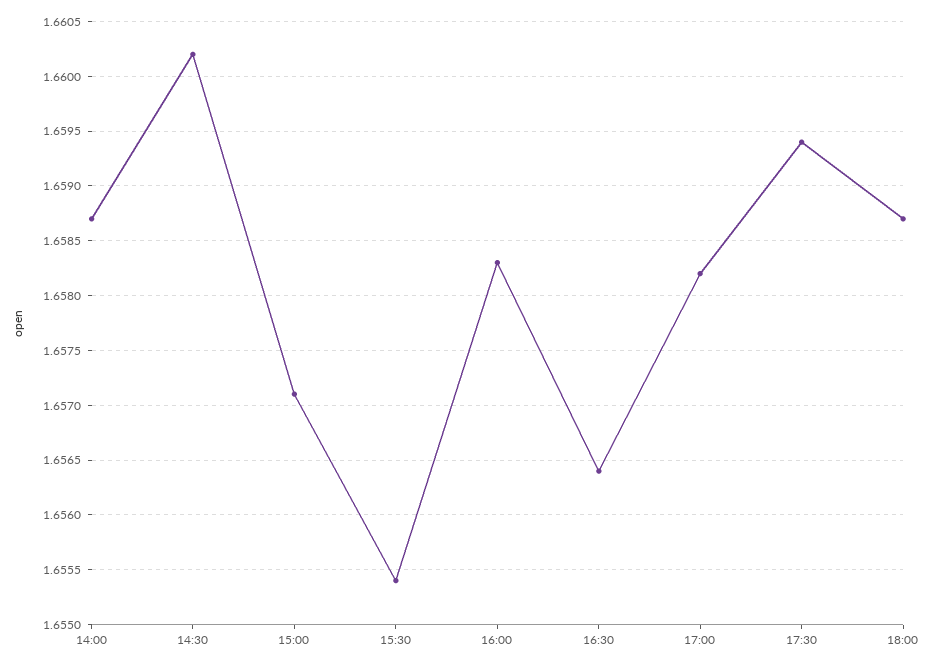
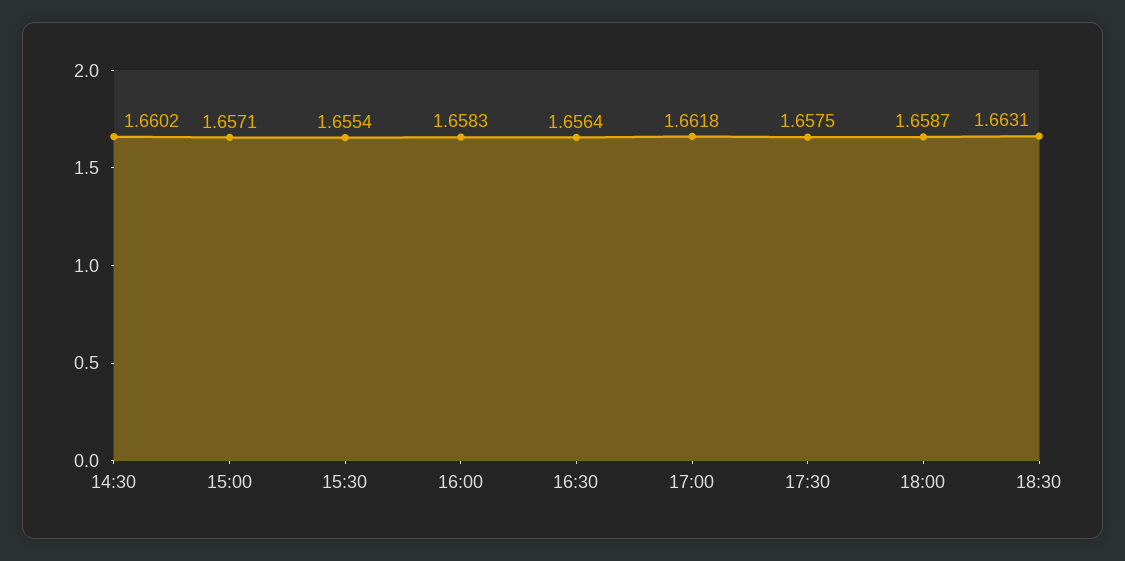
14:00: 1.6587 -> none
17:00: 1.6582 -> 1.6618
17:30: 1.6594 -> 1.6575
18:30: none -> 1.6631

